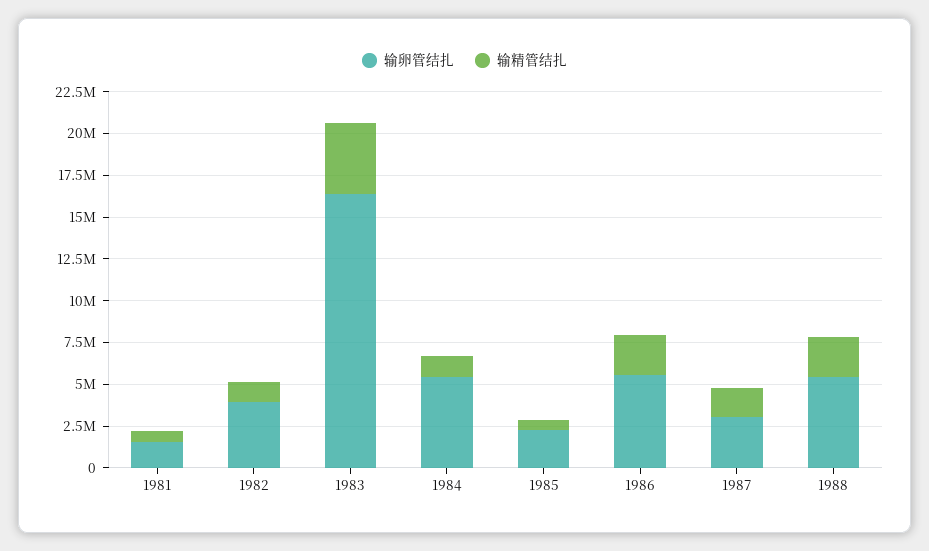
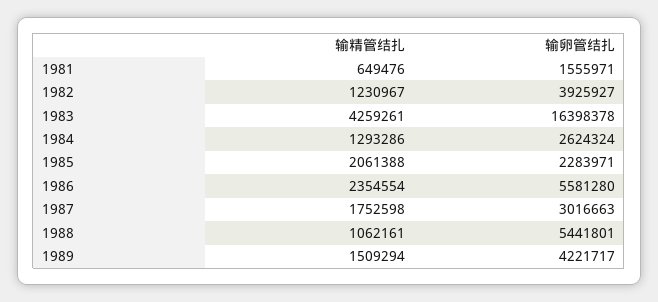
输卵管结扎, 1984: 5500000 -> 2624324
输精管结扎, 1985: 500000 -> 2061388
输精管结扎, 1988: 2500000 -> 1062161
输精管结扎, 1989: none -> 1509294
输卵管结扎, 1989: none -> 4221717

